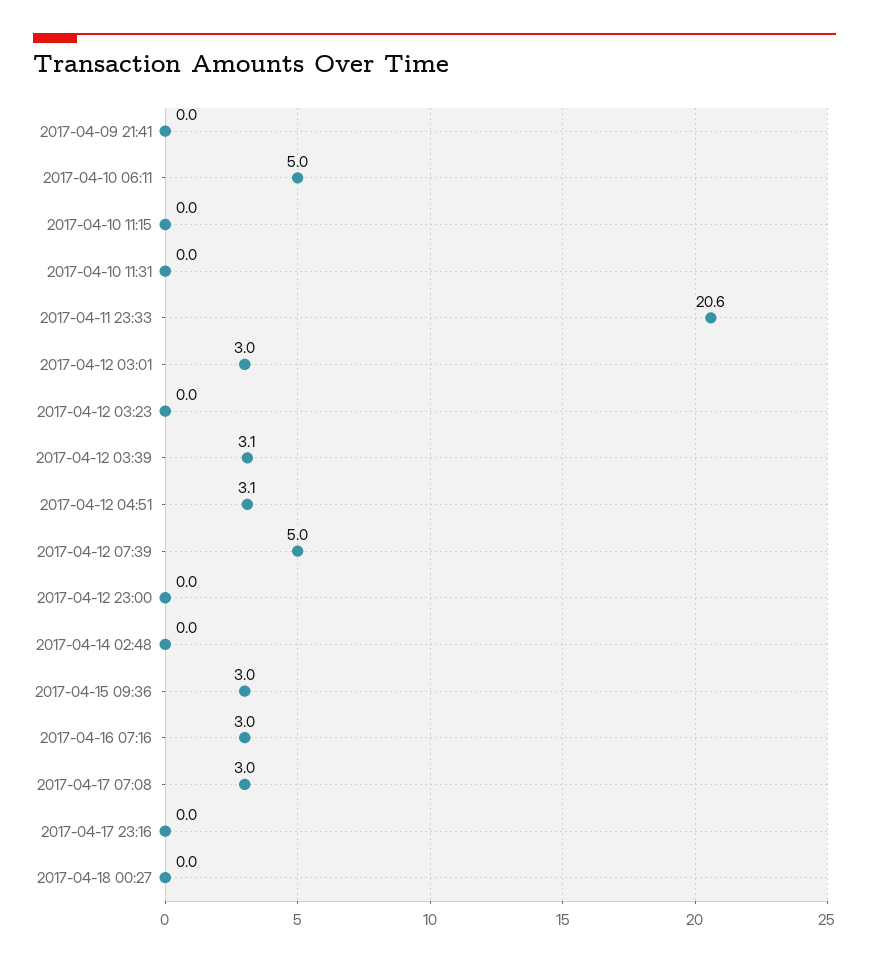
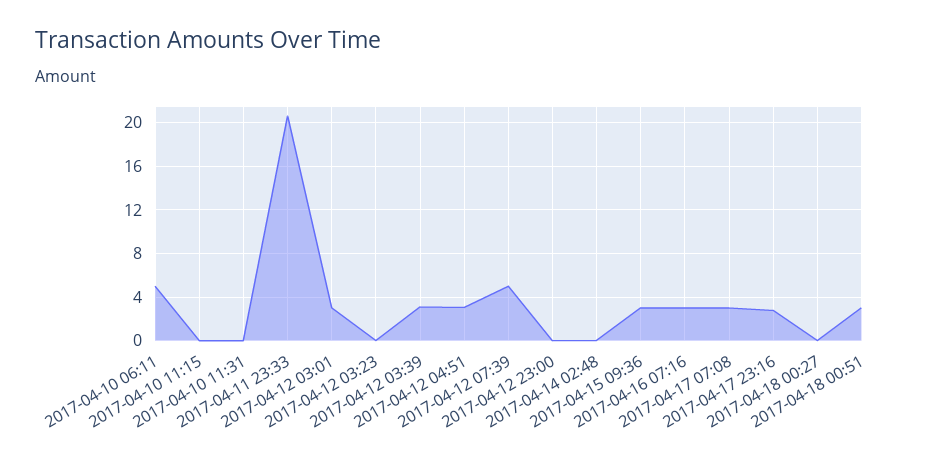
2017-04-09 21:41: 0 -> none
2017-04-17 23:16: 0 -> 3
2017-04-18 00:51: none -> 3

